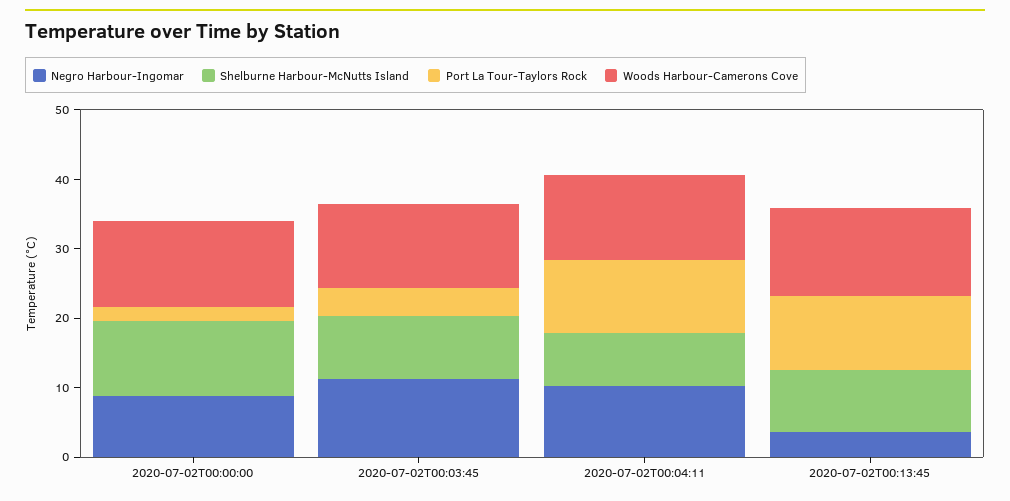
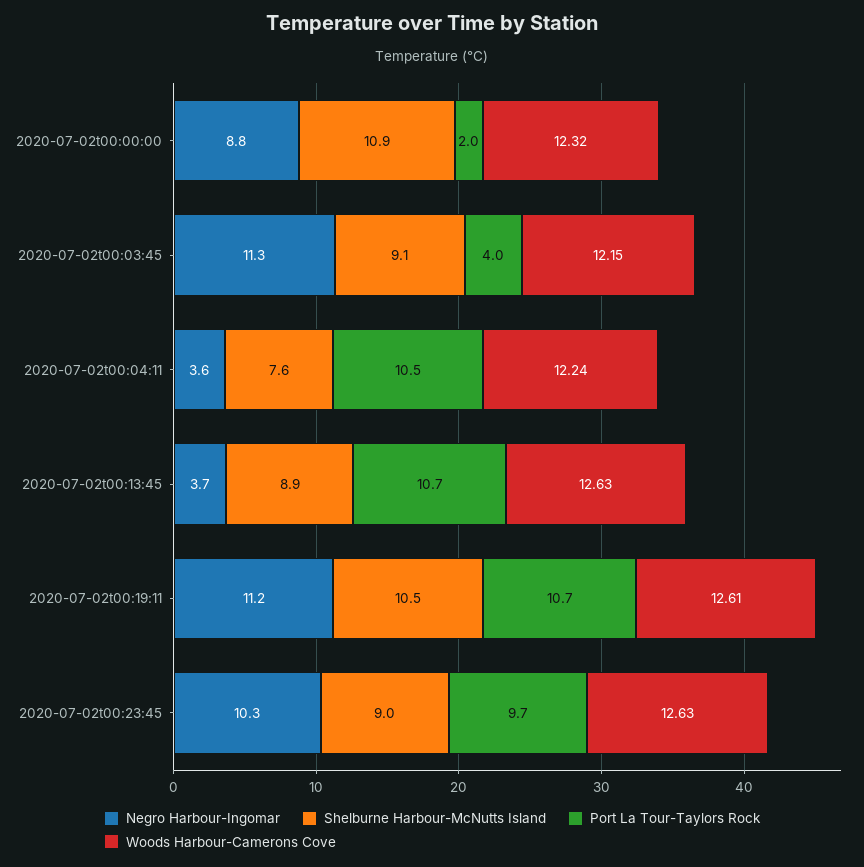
Negro Harbour-Ingomar, 2020-07-02T00:04:11: 10 -> 3.6
Negro Harbour-Ingomar, 2020-07-02t00:19:11: none -> 11.2
Shelburne Harbour-McNutts Island, 2020-07-02t00:19:11: none -> 10.5
Port La Tour-Taylors Rock, 2020-07-02t00:19:11: none -> 10.7
Woods Harbour-Camerons Cove, 2020-07-02t00:19:11: none -> 12.61
Negro Harbour-Ingomar, 2020-07-02t00:23:45: none -> 10.3
Shelburne Harbour-McNutts Island, 2020-07-02t00:23:45: none -> 9
Port La Tour-Taylors Rock, 2020-07-02t00:23:45: none -> 9.7
Woods Harbour-Camerons Cove, 2020-07-02t00:23:45: none -> 12.63

